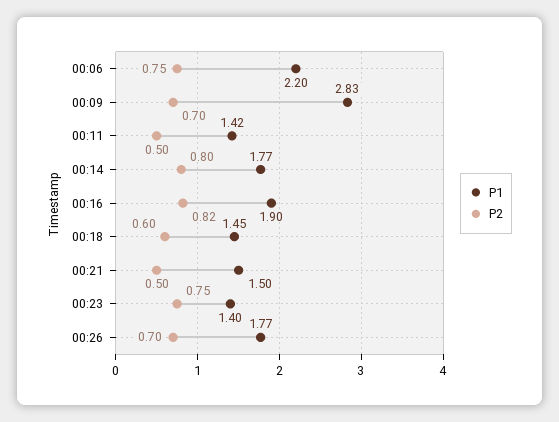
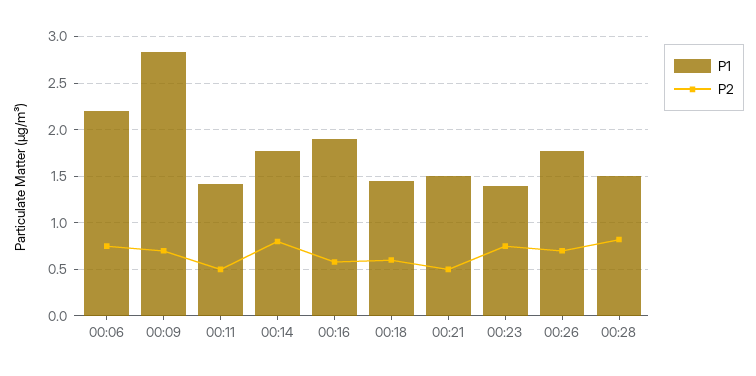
P2, 00:16: 0.82 -> 0.6
P1, 00:28: none -> 1.5
P2, 00:28: none -> 0.8

